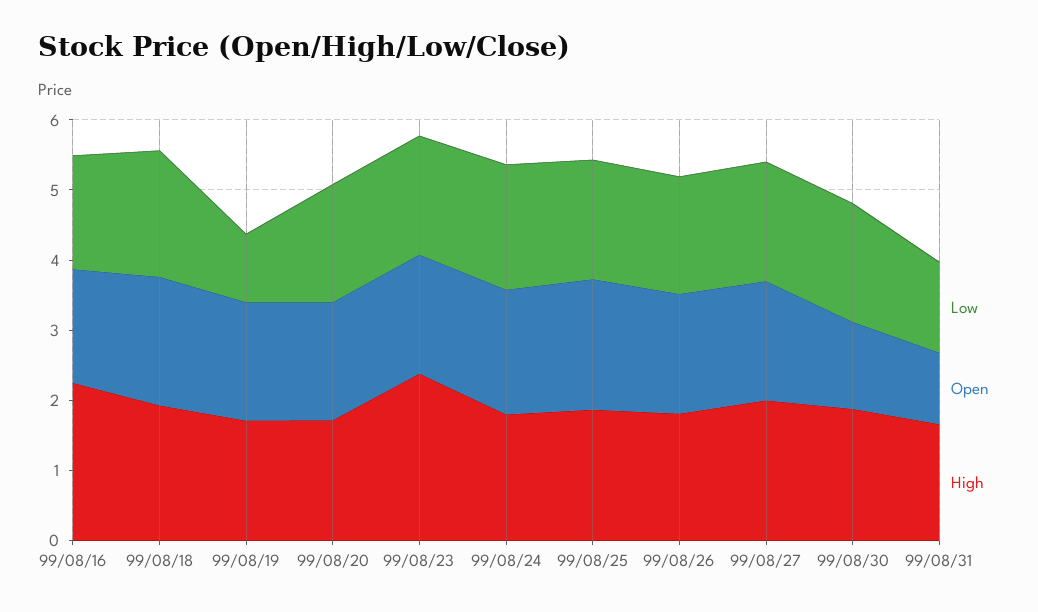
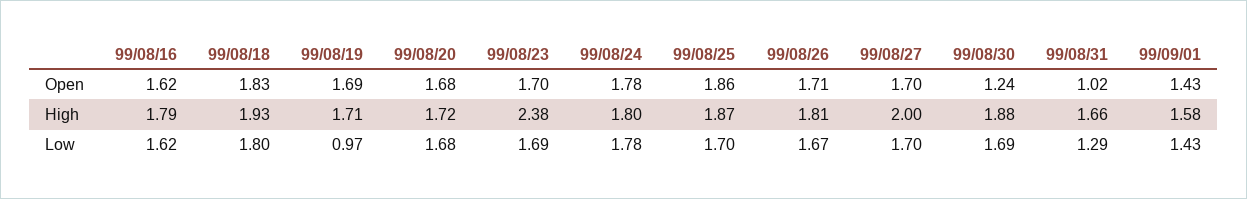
High, 99/08/16: 2.2 -> 1.79
Open, 99/09/01: none -> 1.43
High, 99/09/01: none -> 1.58
Low, 99/09/01: none -> 1.43

